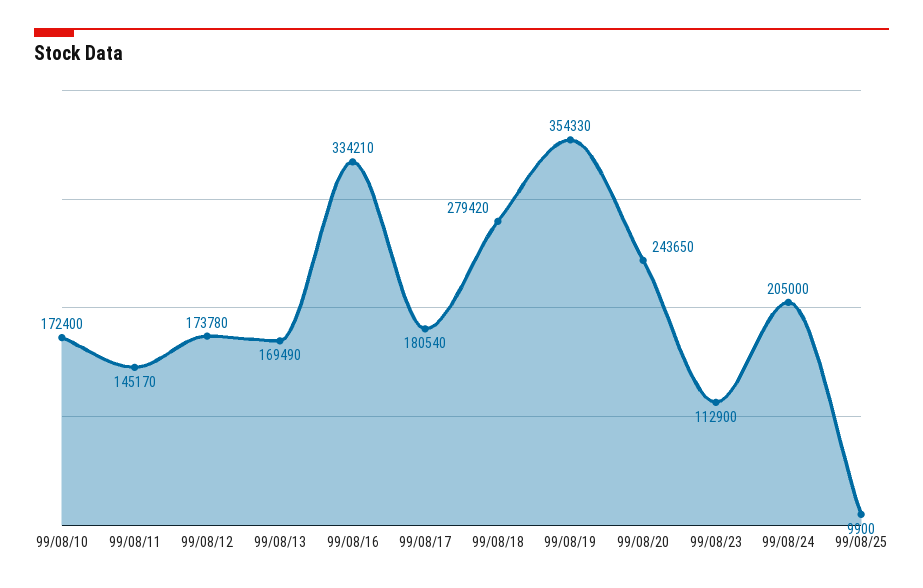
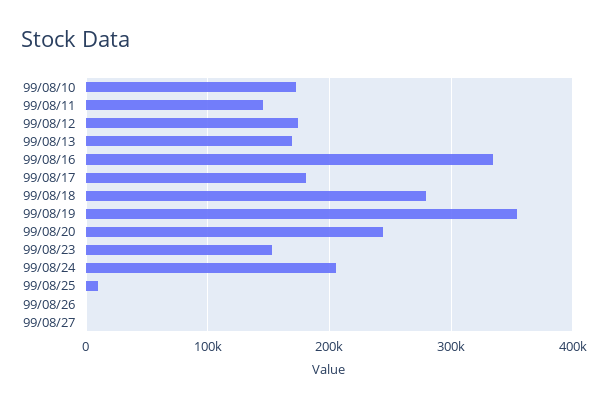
99/08/23: 112900 -> 150000
99/08/26: none -> 0
99/08/27: none -> 0

